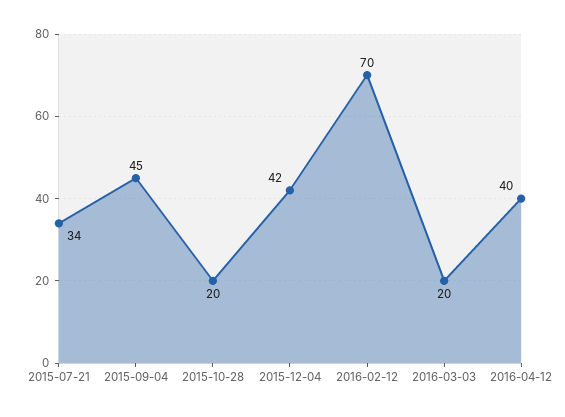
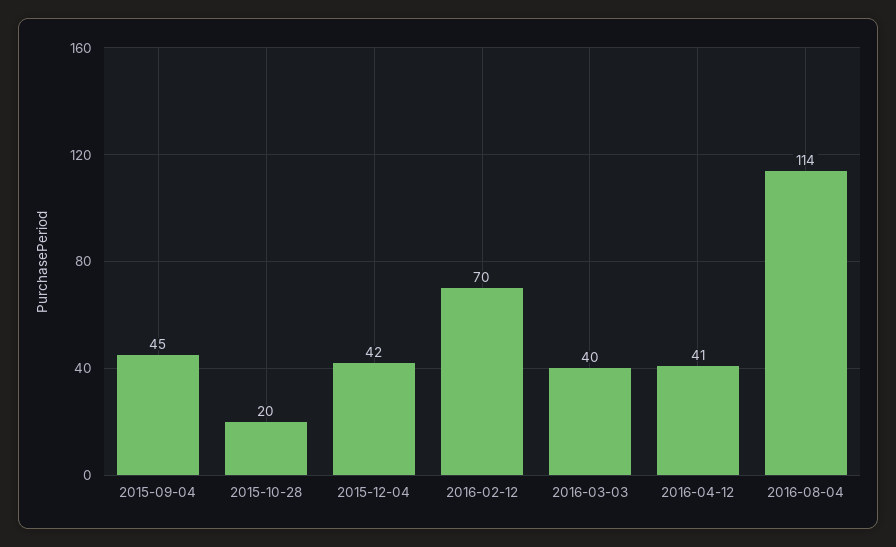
2015-07-21: 34 -> none
2016-03-03: 20 -> 40
2016-04-12: 40 -> 41
2016-08-04: none -> 114

